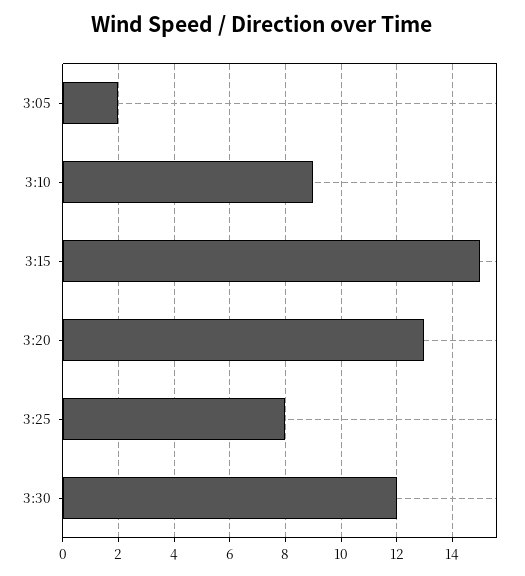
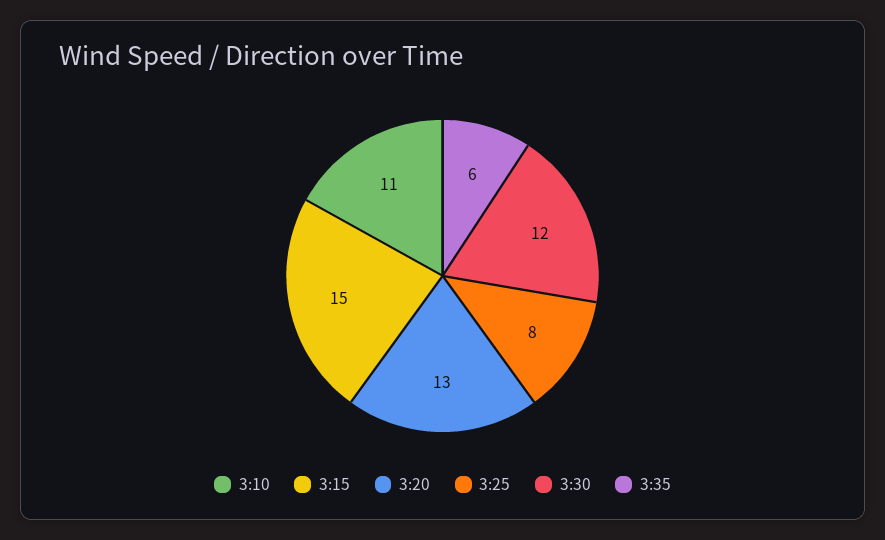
3:05: 2 -> none
3:10: 9 -> 11
3:35: none -> 6

